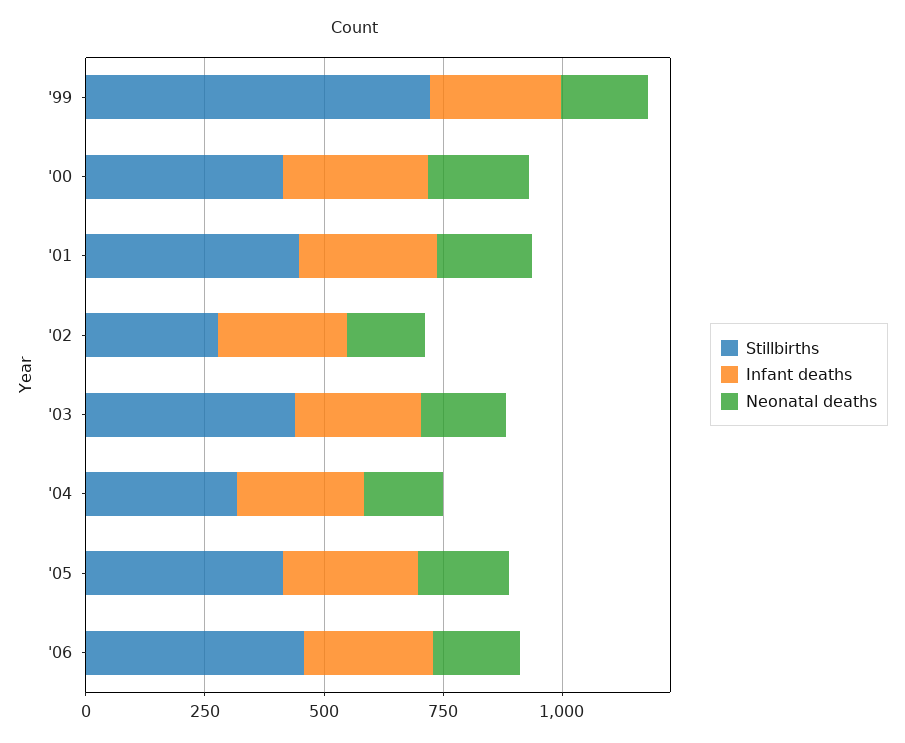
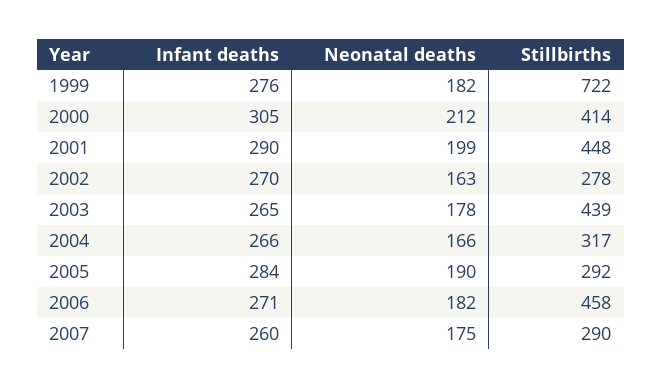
Stillbirths, '05: 400 -> 292
Infant deaths, 2007: none -> 260
Neonatal deaths, 2007: none -> 175
Stillbirths, 2007: none -> 290

